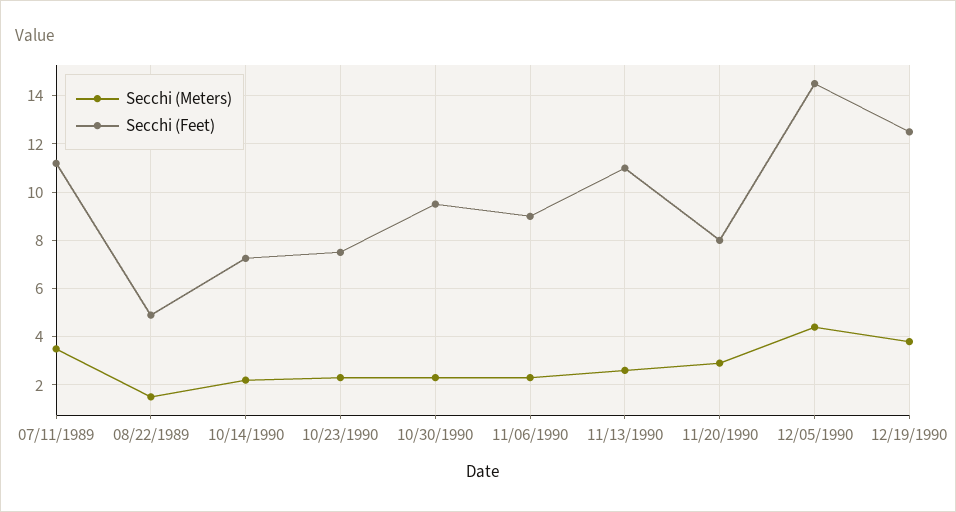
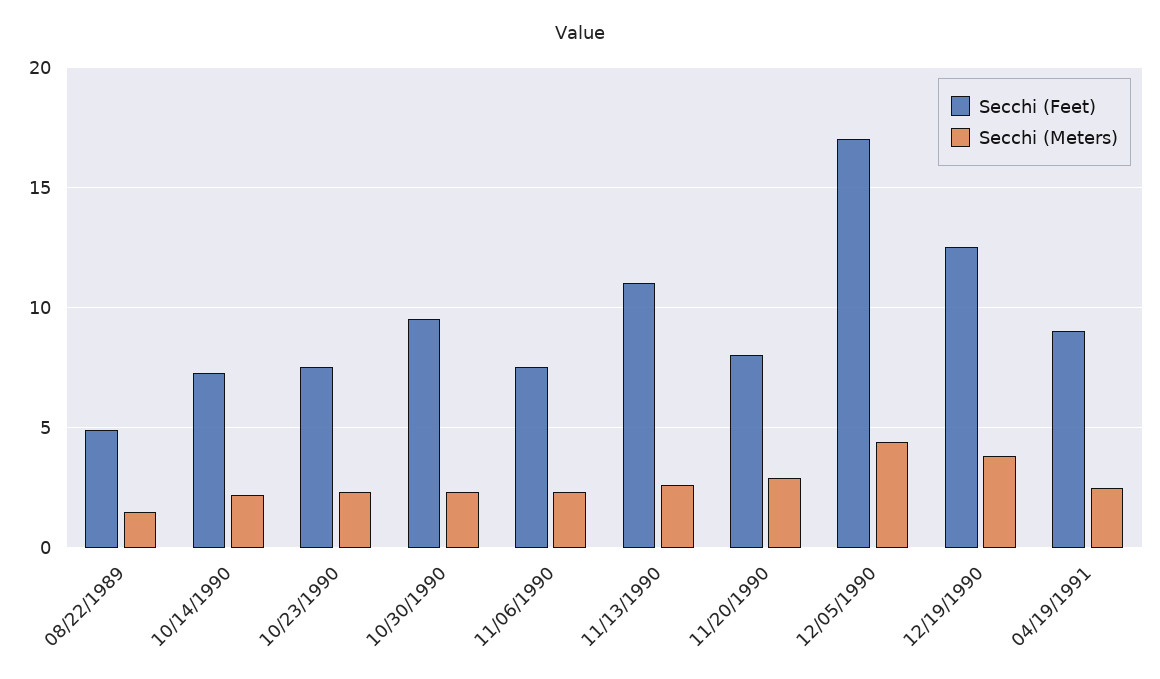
Secchi (Meters), 07/11/1989: 3.5 -> none
Secchi (Feet), 07/11/1989: 11.25 -> none
Secchi (Feet), 11/06/1990: 9 -> 7.5
Secchi (Feet), 12/05/1990: 14.5 -> 17
Secchi (Feet), 04/19/1991: none -> 9
Secchi (Meters), 04/19/1991: none -> 2.5

